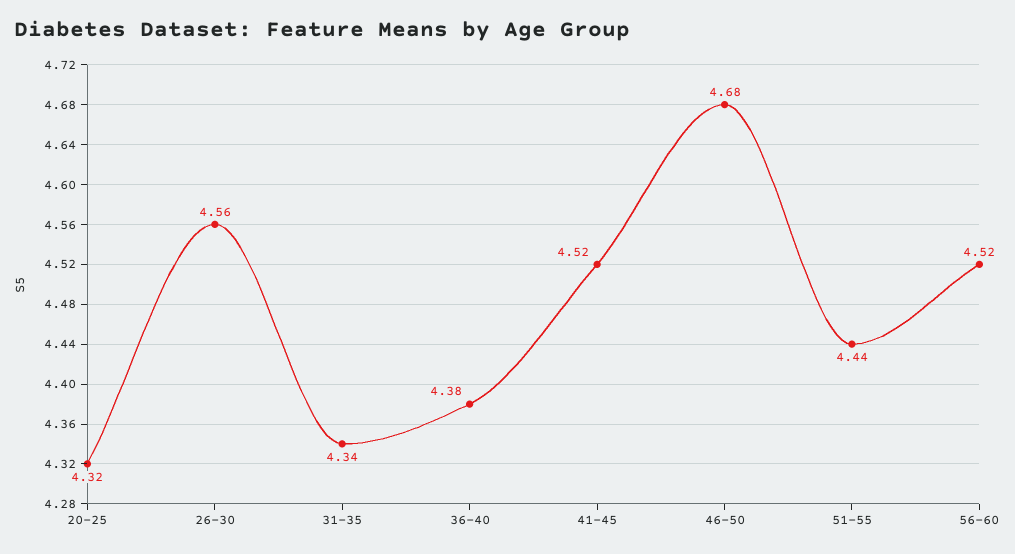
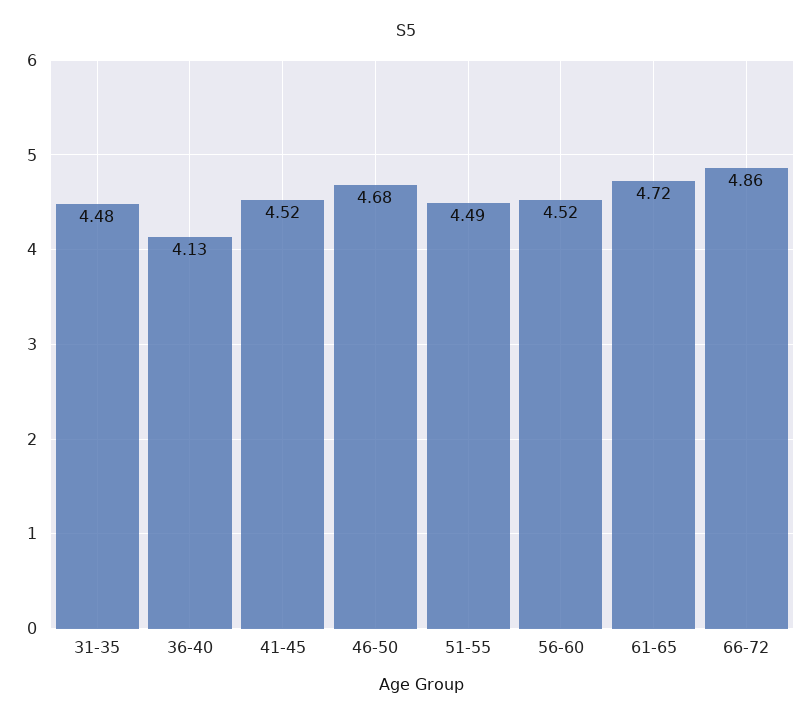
20-25: 4.32 -> none
26-30: 4.56 -> none
31-35: 4.34 -> 4.48
36-40: 4.38 -> 4.13
51-55: 4.44 -> 4.49
61-65: none -> 4.72
66-72: none -> 4.86

